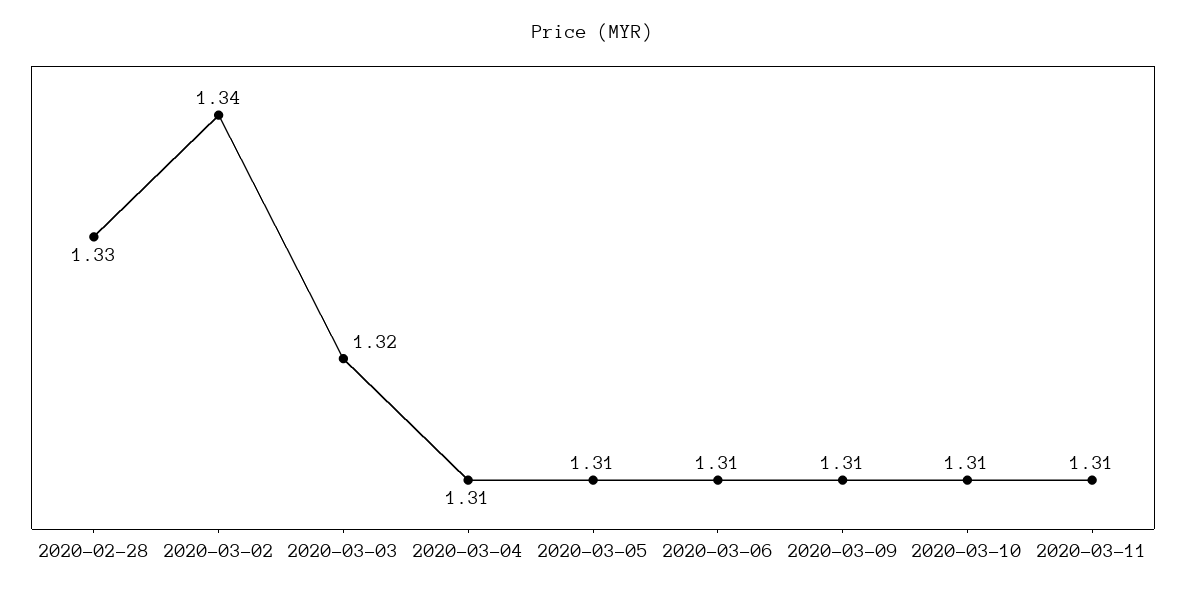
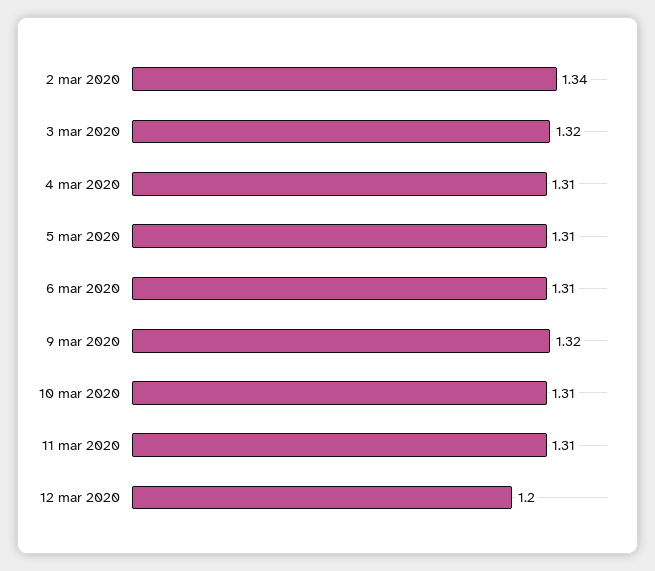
2020-02-28: 1.33 -> none
2020-03-09: 1.31 -> 1.32
12 mar 2020: none -> 1.2

